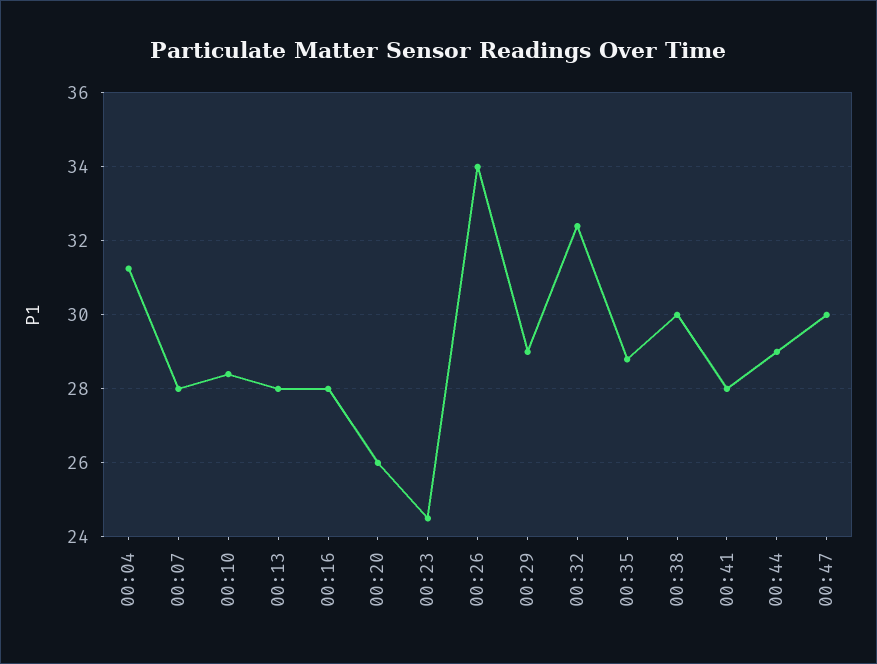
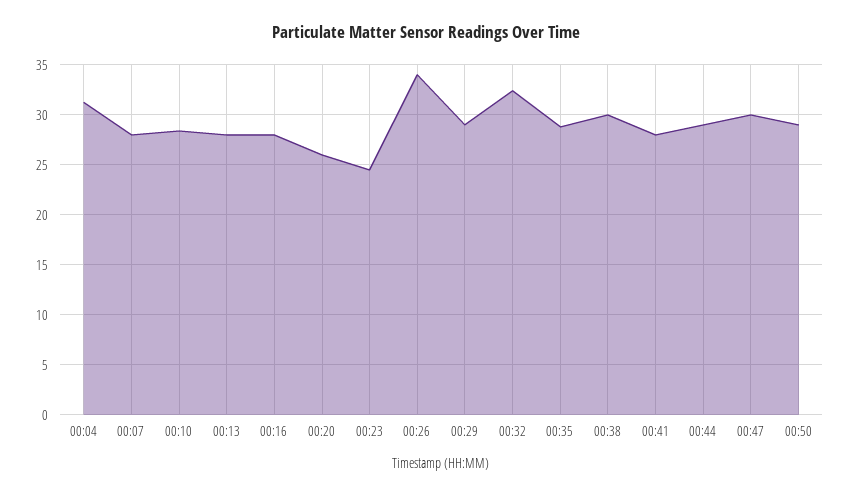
00:50: none -> 29

